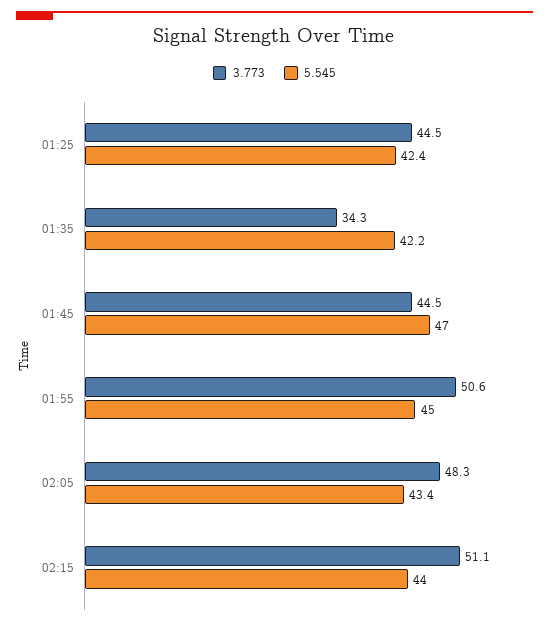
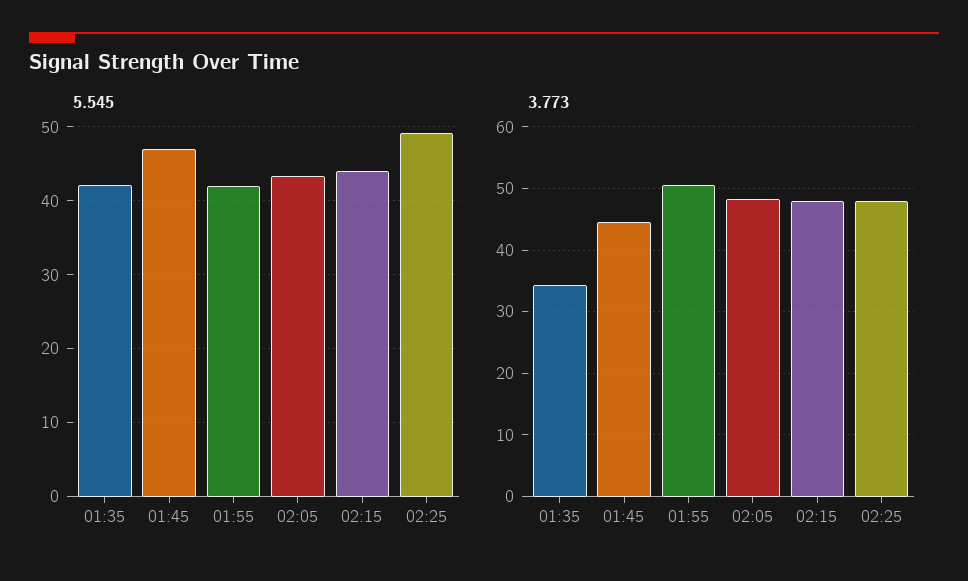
3.773, 01:25: 44.5 -> none
5.545, 01:25: 42.4 -> none
5.545, 01:55: 45 -> 42
3.773, 02:15: 51.1 -> 48
5.545, 02:25: none -> 49
3.773, 02:25: none -> 48

